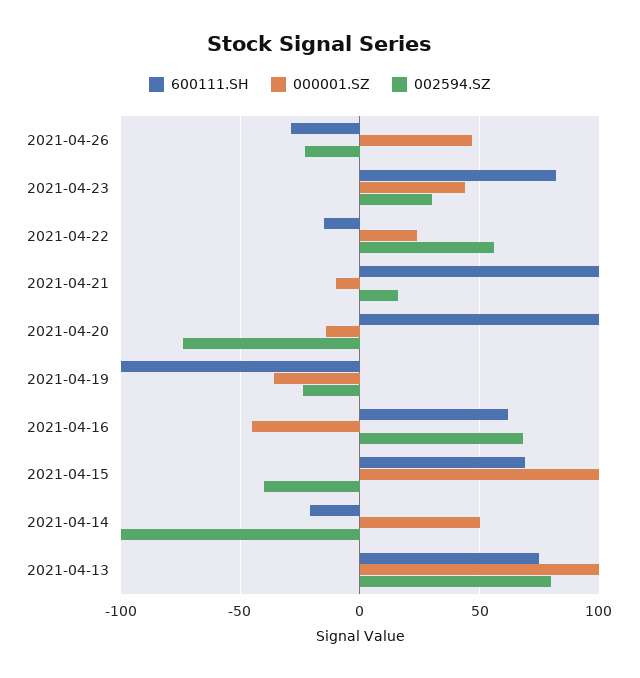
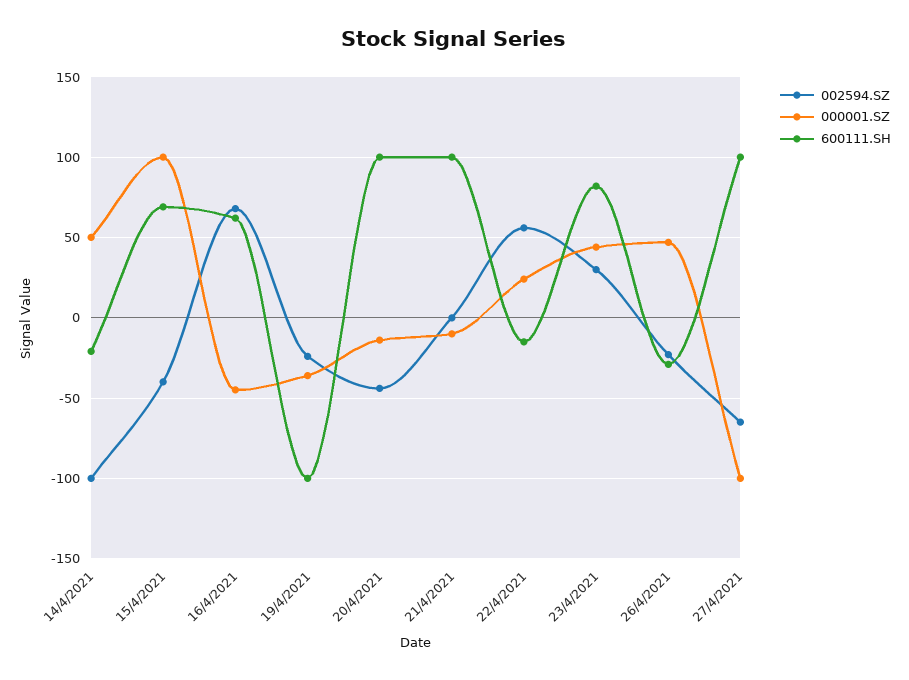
002594.SZ, 2021-04-21: 15 -> 0
002594.SZ, 2021-04-20: -75 -> -45
600111.SH, 2021-04-13: 75 -> none
000001.SZ, 2021-04-13: 100 -> none
002594.SZ, 2021-04-13: 80 -> none
002594.SZ, 27/4/2021: none -> -65
000001.SZ, 27/4/2021: none -> -100
600111.SH, 27/4/2021: none -> 100

